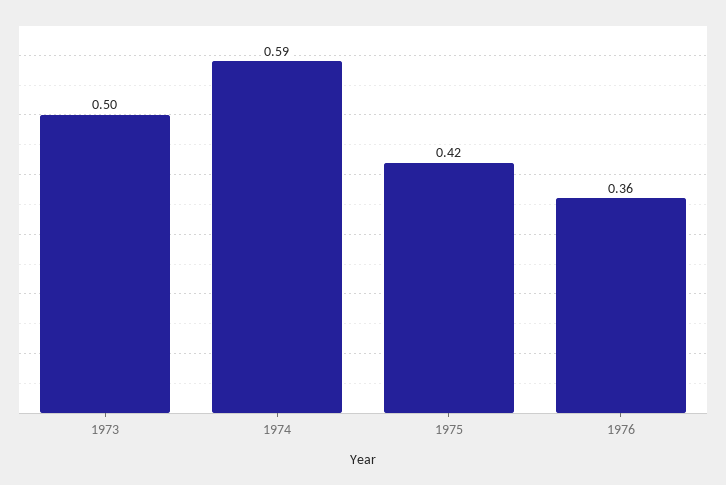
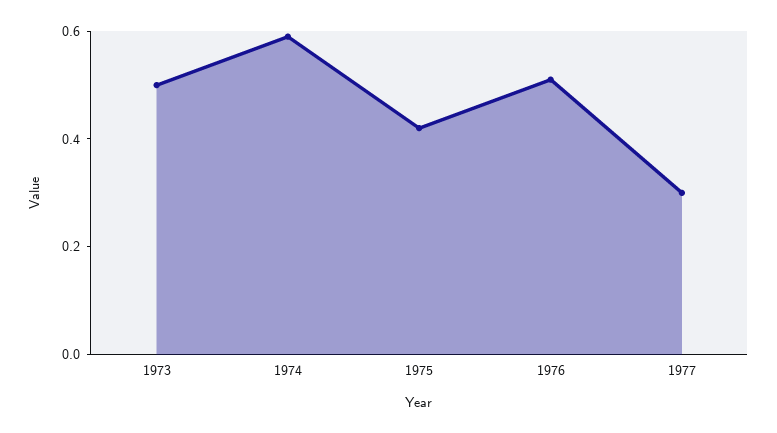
1976: 0.36 -> 0.5
1977: none -> 0.3

